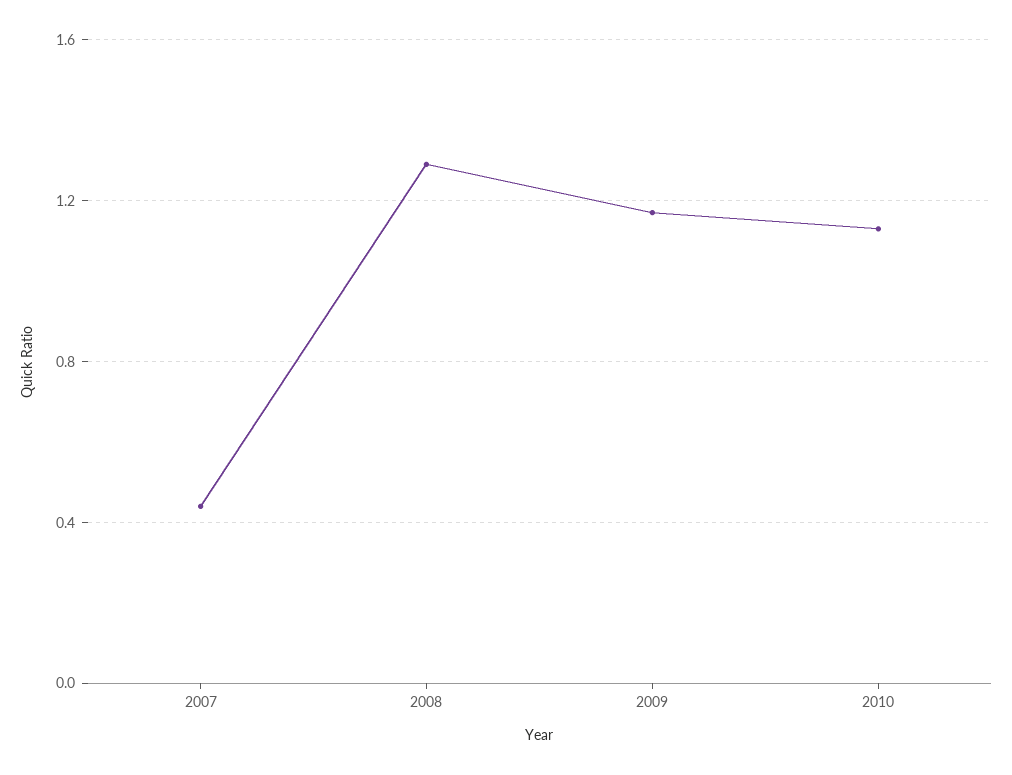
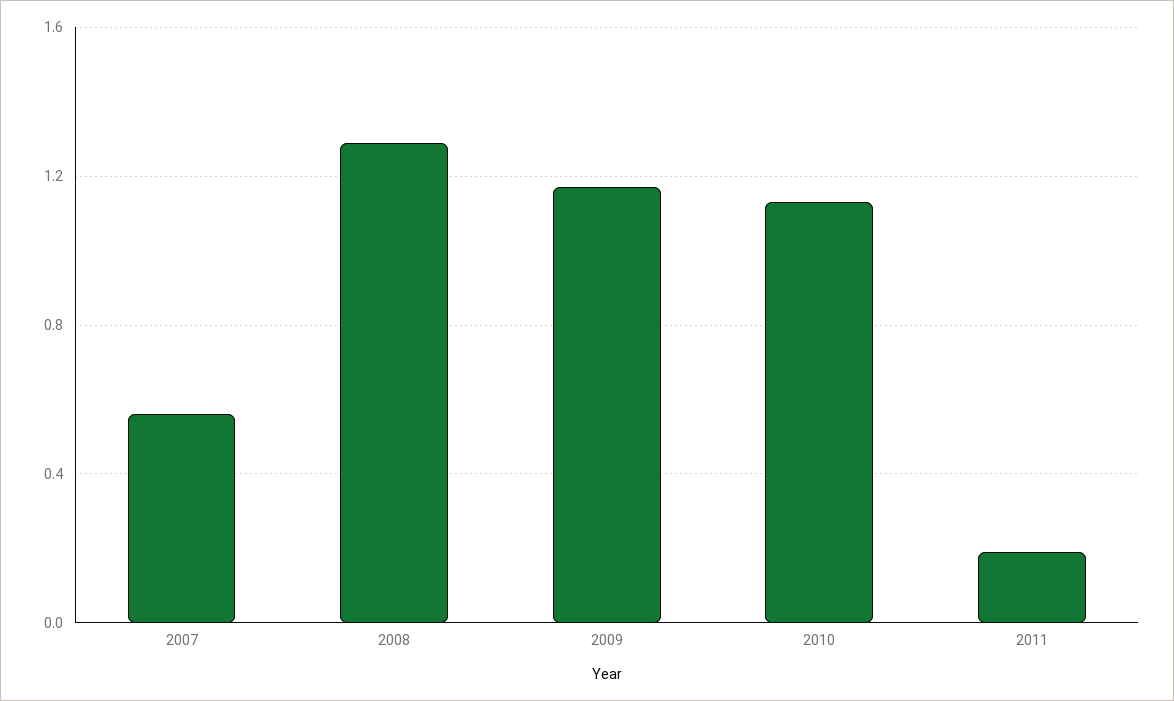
2007: 0.45 -> 0.55
2011: none -> 0.2

